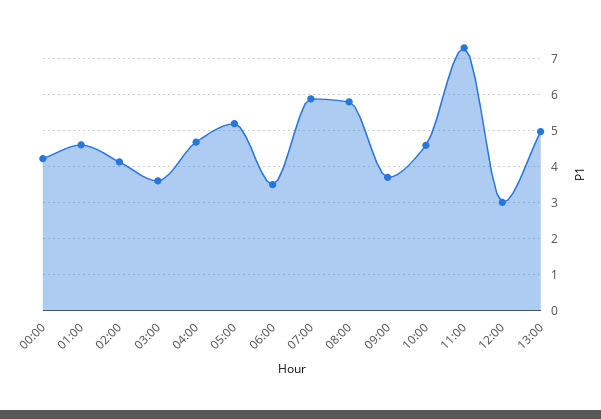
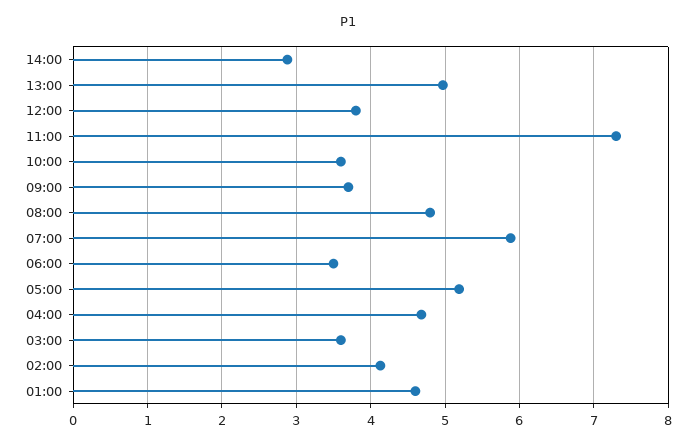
00:00: 4.2 -> none
08:00: 5.8 -> 4.8
10:00: 4.6 -> 3.6
12:00: 3 -> 3.8
14:00: none -> 2.9

